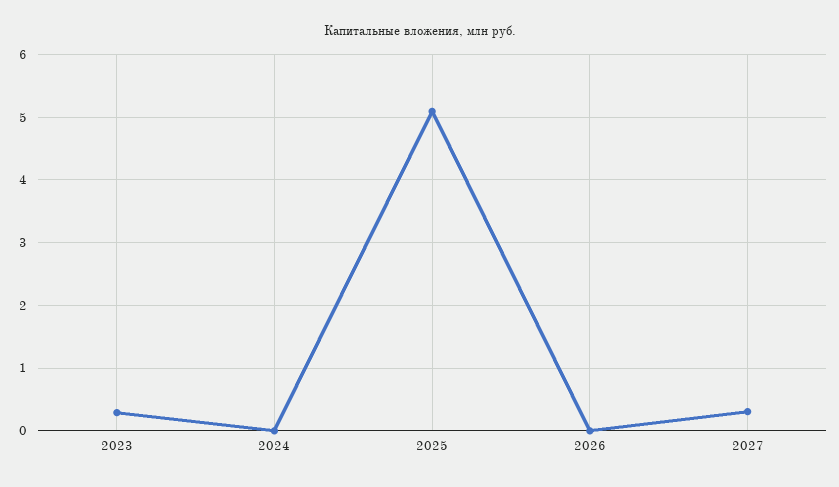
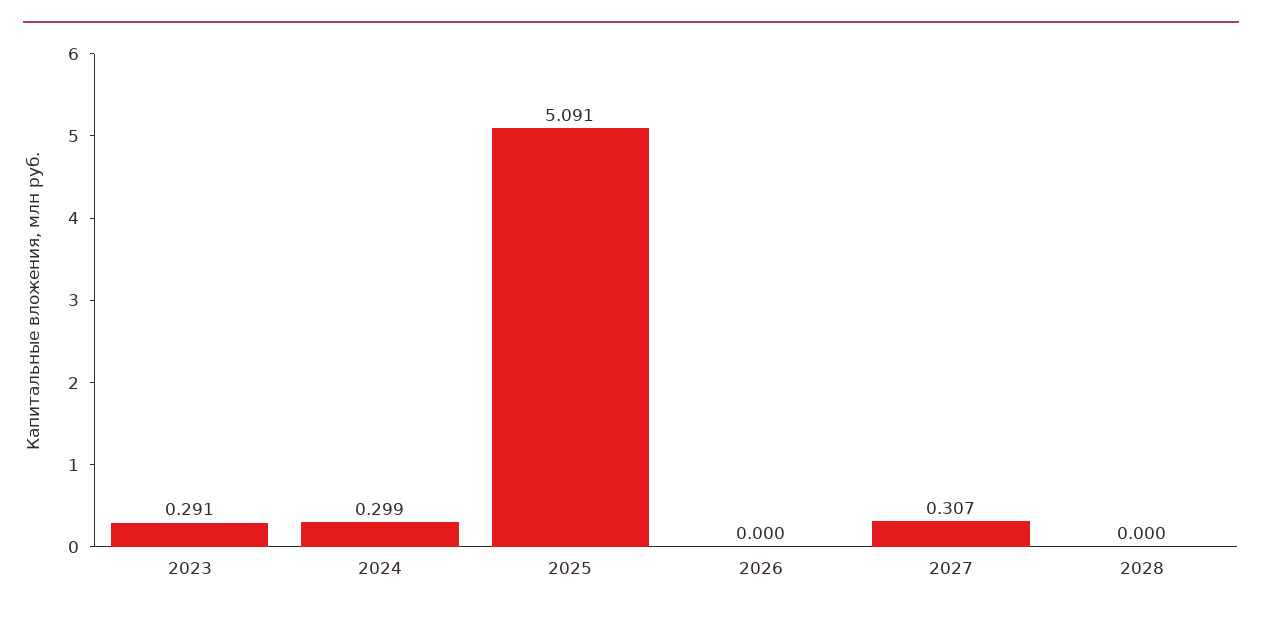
2024: 0 -> 0.299
2028: none -> 0

